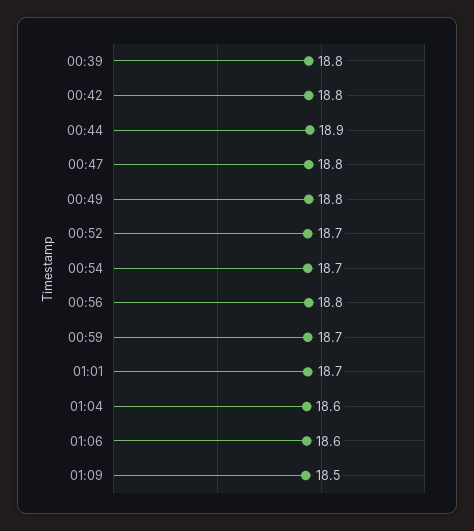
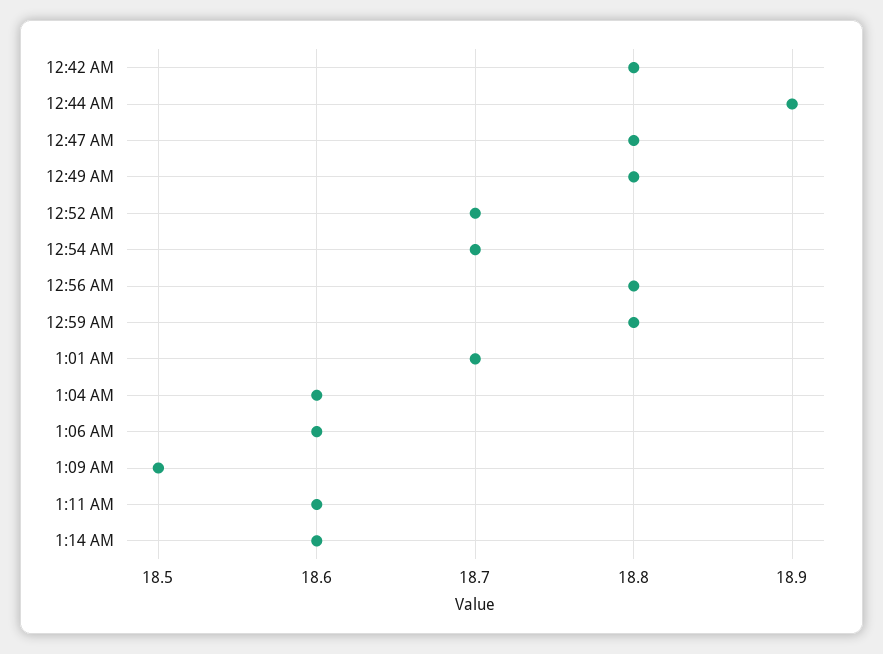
00:39: 18.8 -> none
00:59: 18.7 -> 18.8
1:11 AM: none -> 18.6
1:14 AM: none -> 18.6

